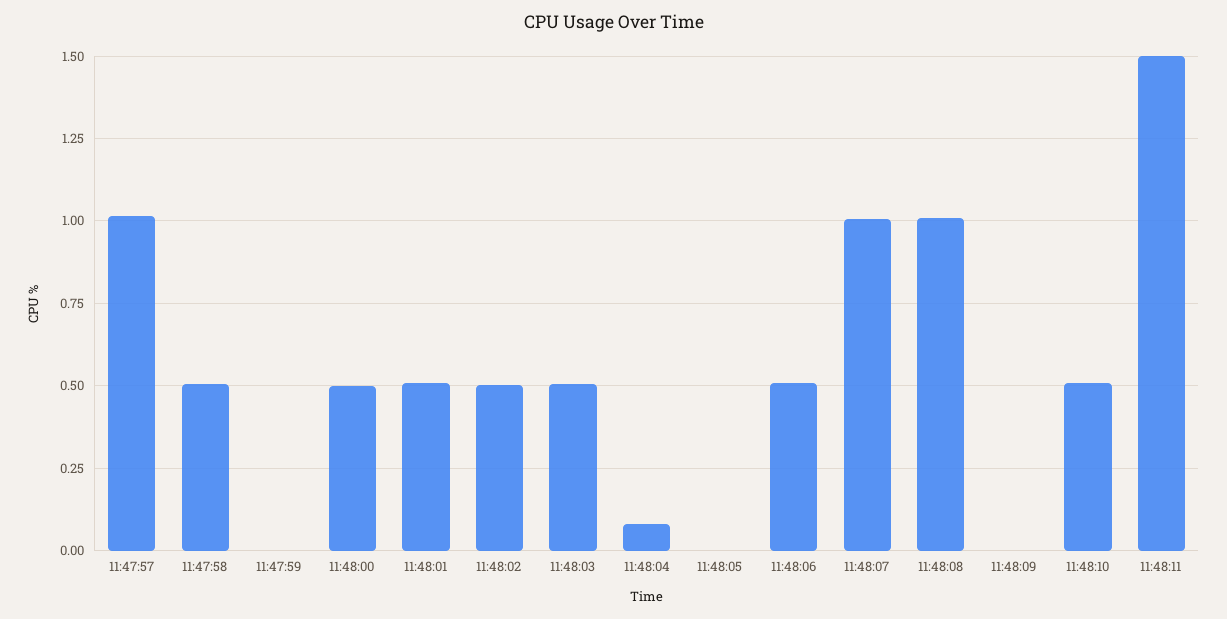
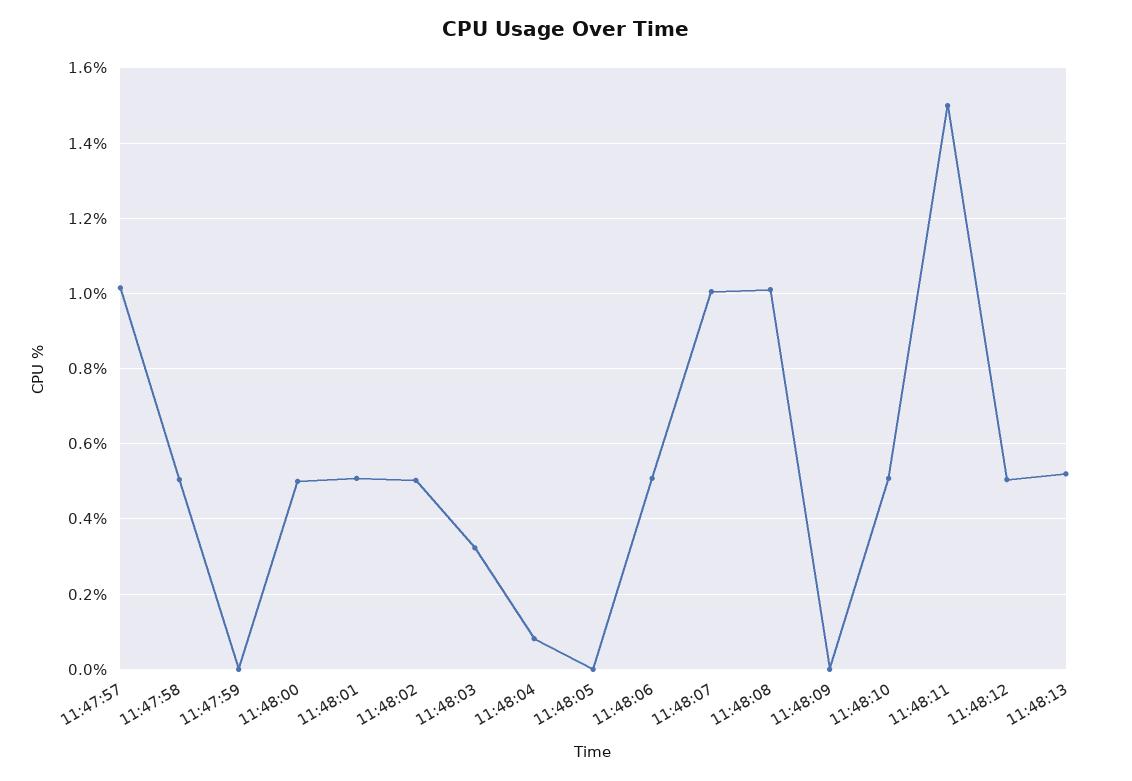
11:48:03: 0.5 -> 0.32
11:48:12: none -> 0.5
11:48:13: none -> 0.52

